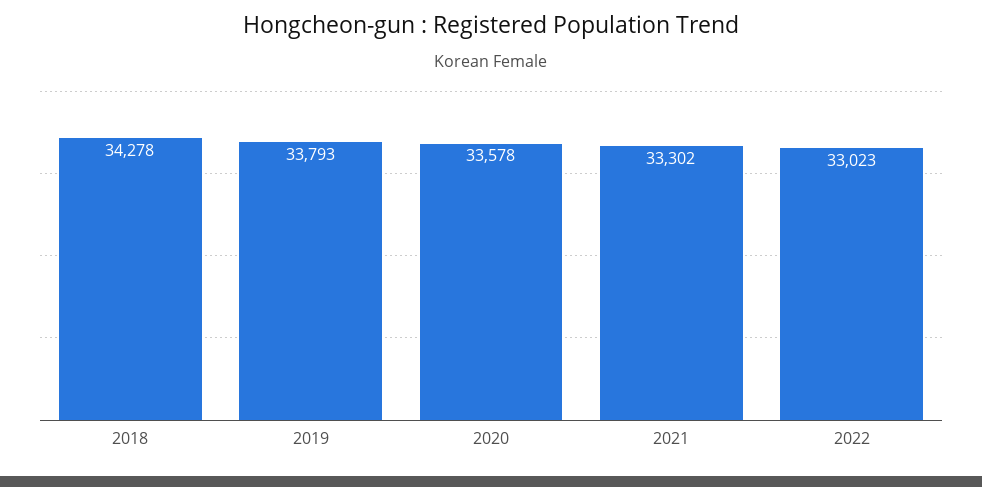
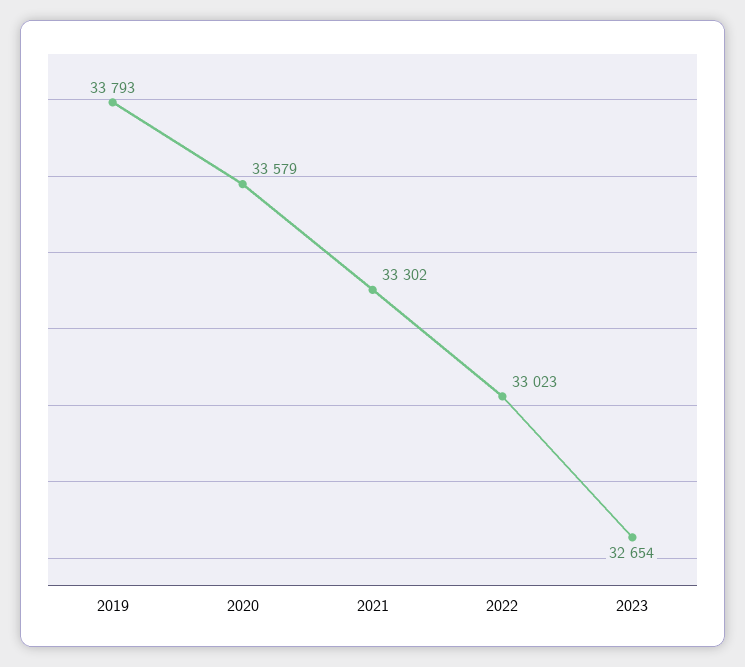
2018: 34278 -> none
2020: 33578 -> 33579
2023: none -> 32654

